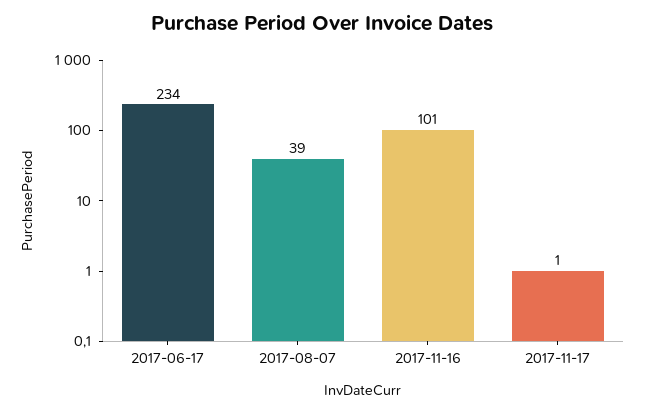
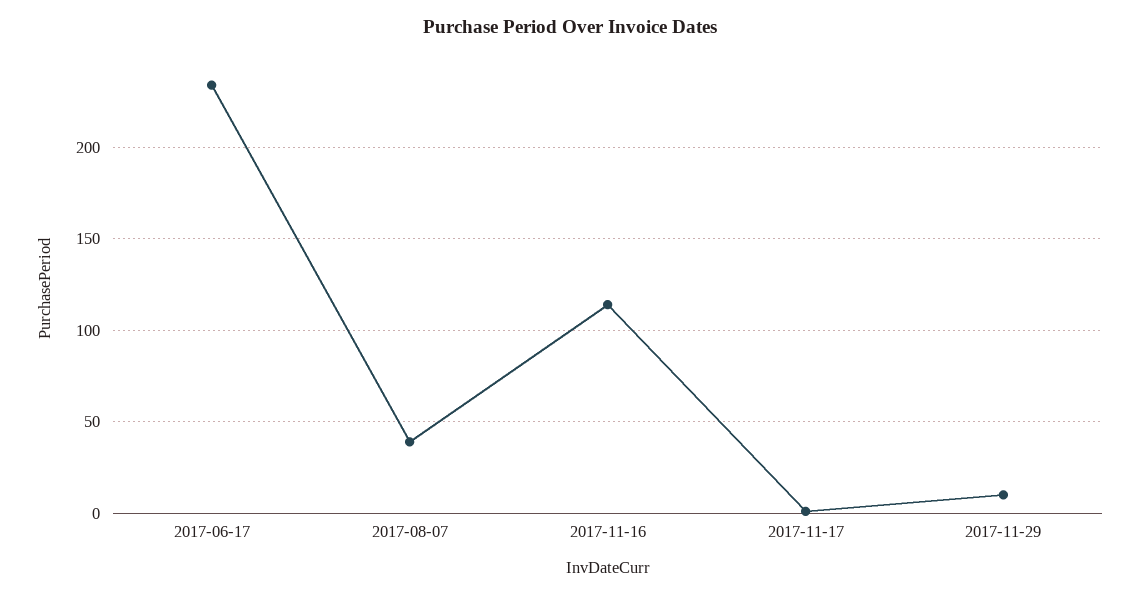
2017-11-16: 101 -> 115
2017-11-29: none -> 10

